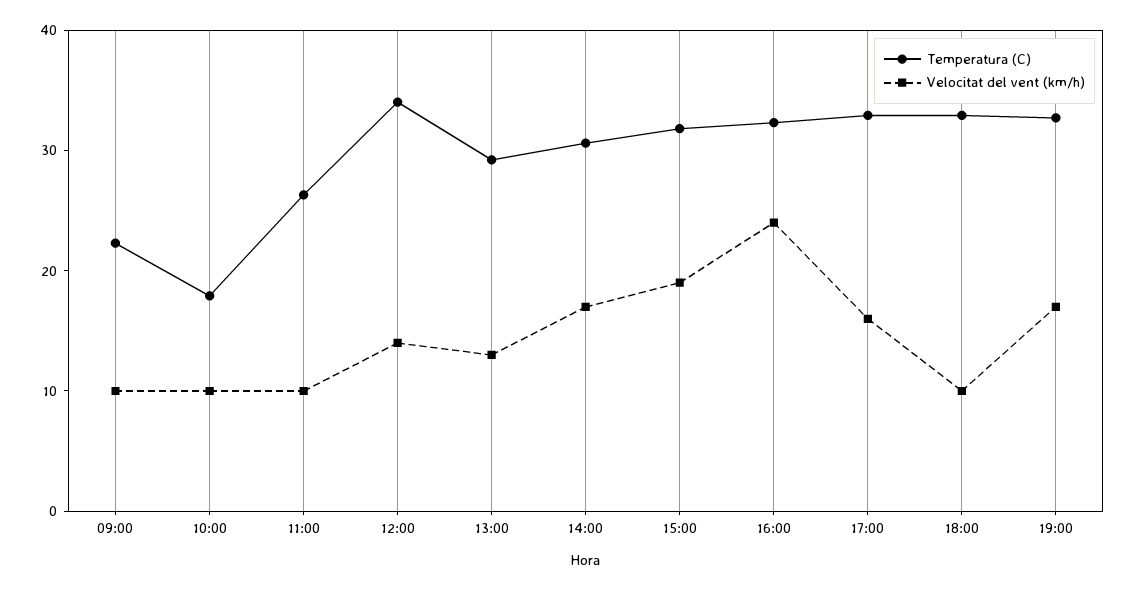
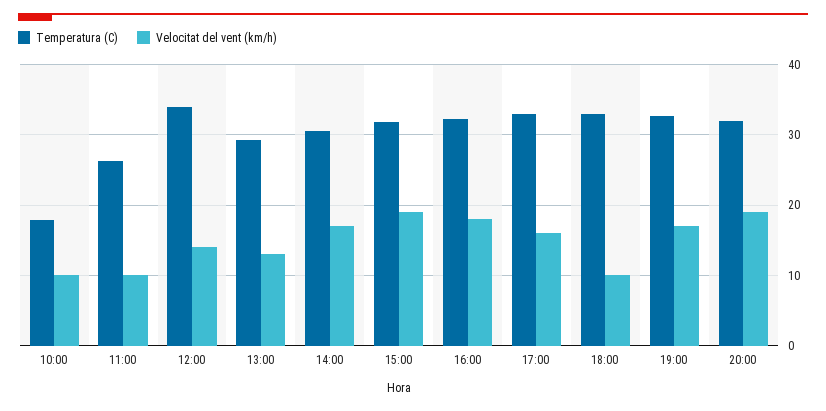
Temperatura (C), 09:00: 22 -> none
Velocitat del vent (km/h), 09:00: 10 -> none
Velocitat del vent (km/h), 16:00: 24 -> 18
Temperatura (C), 20:00: none -> 32
Velocitat del vent (km/h), 20:00: none -> 19

